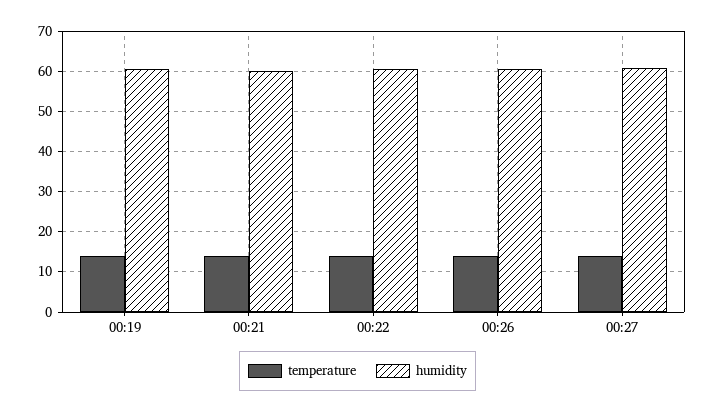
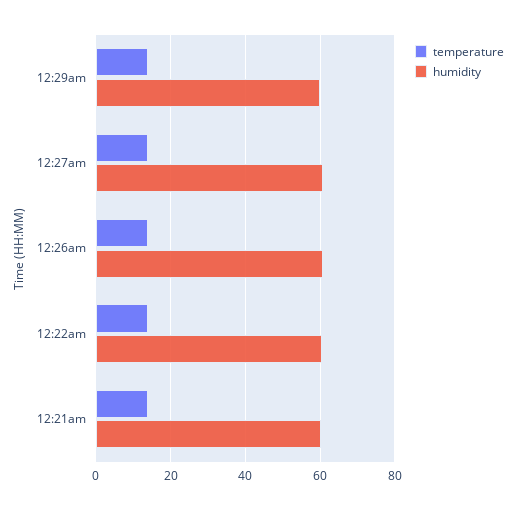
temperature, 00:19: 14 -> none
humidity, 00:19: 60 -> none
temperature, 12:29am: none -> 14
humidity, 12:29am: none -> 60

